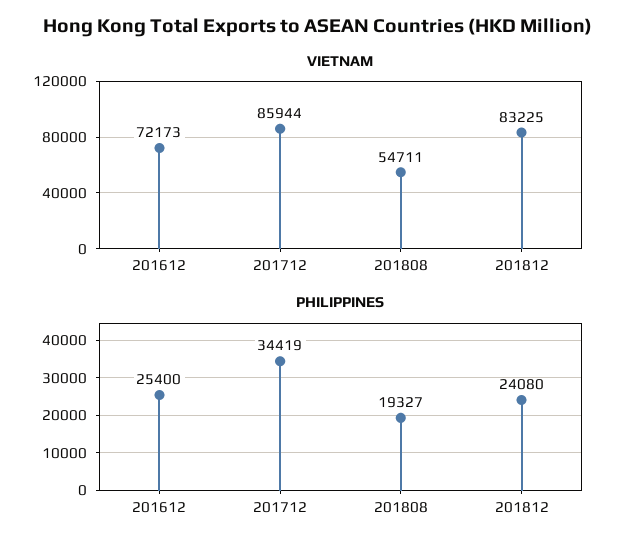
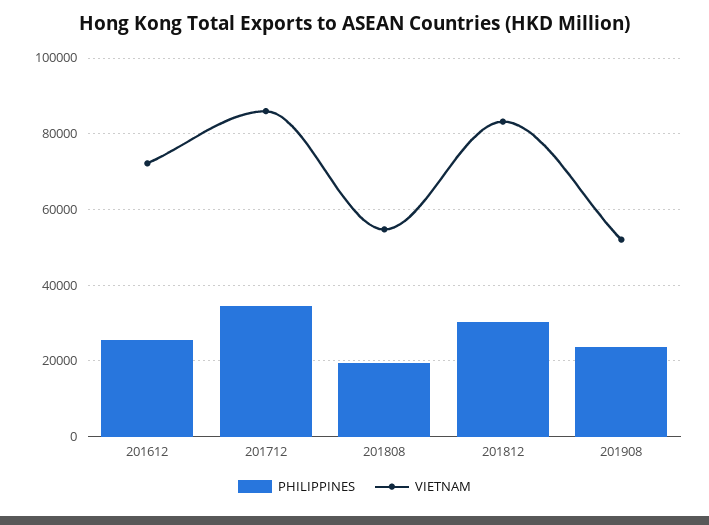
PHILIPPINES, 201812: 24080 -> 30000
PHILIPPINES, 201908: none -> 24000
VIETNAM, 201908: none -> 52000

